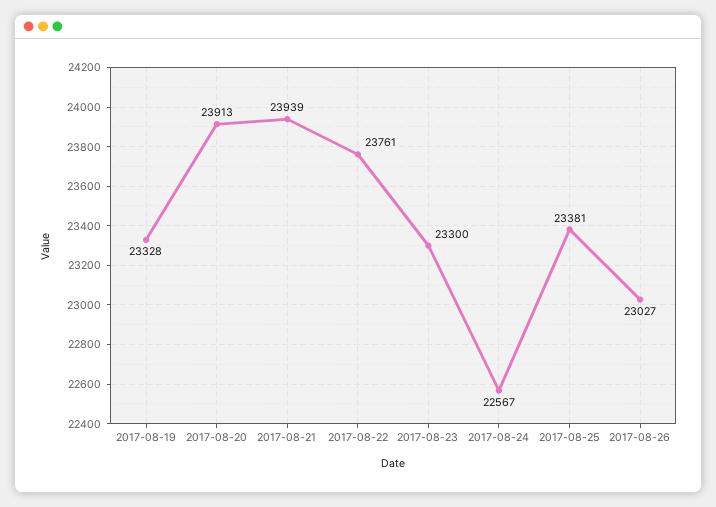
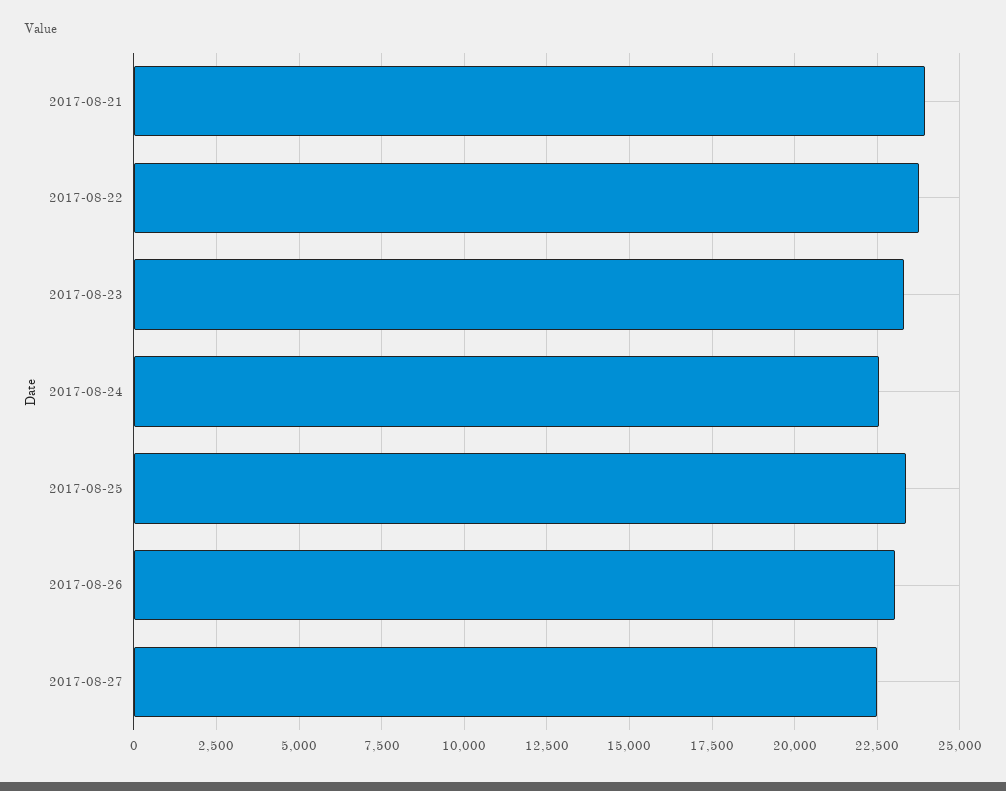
2017-08-19: 23328 -> none
2017-08-20: 23913 -> none
2017-08-27: none -> 22500

